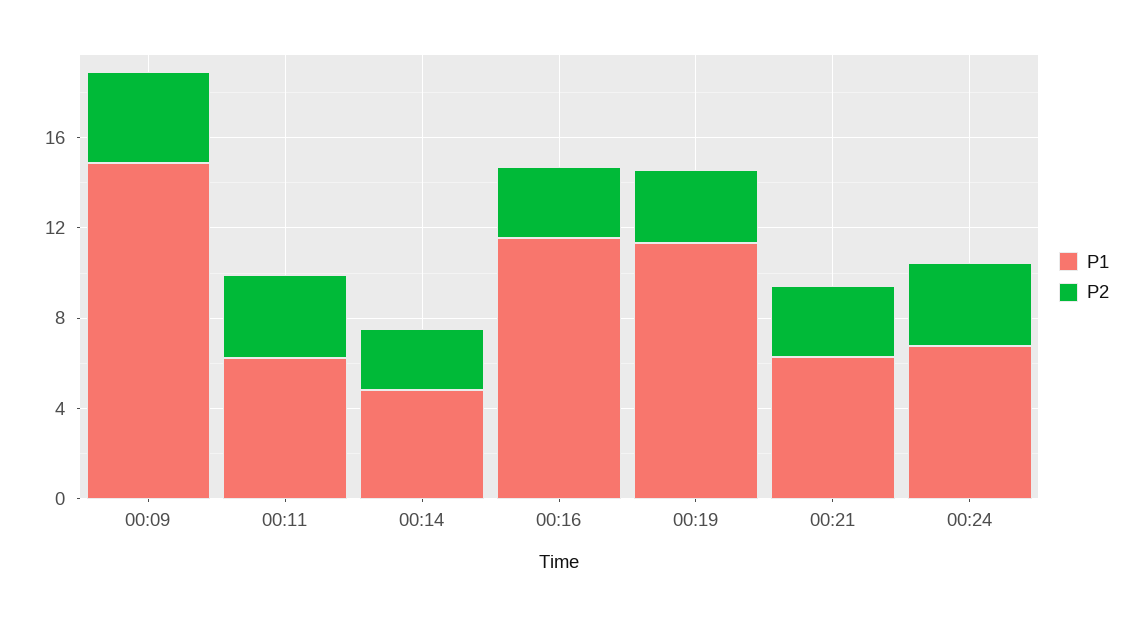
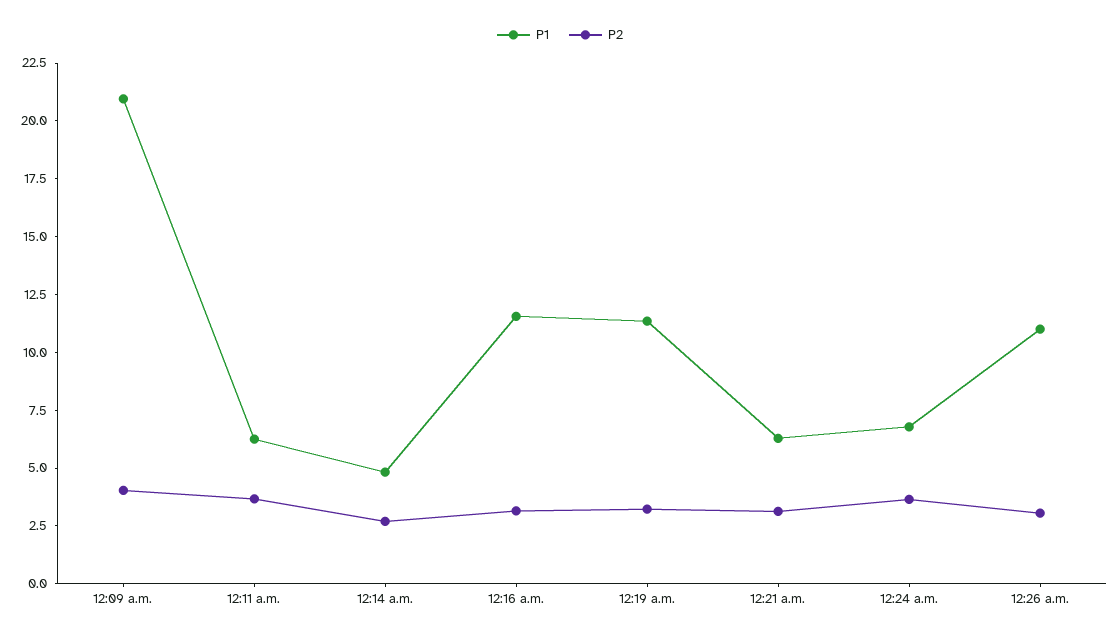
P1, 00:09: 15 -> 21
P1, 12:26 a.m.: none -> 11
P2, 12:26 a.m.: none -> 3

